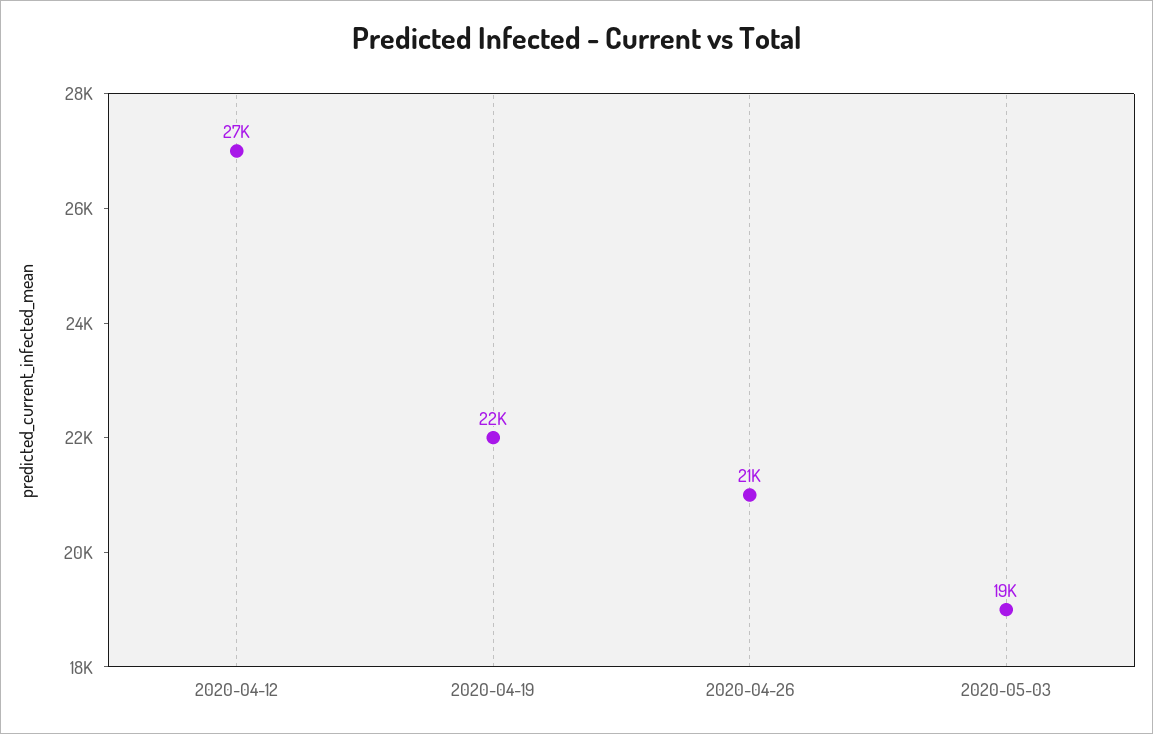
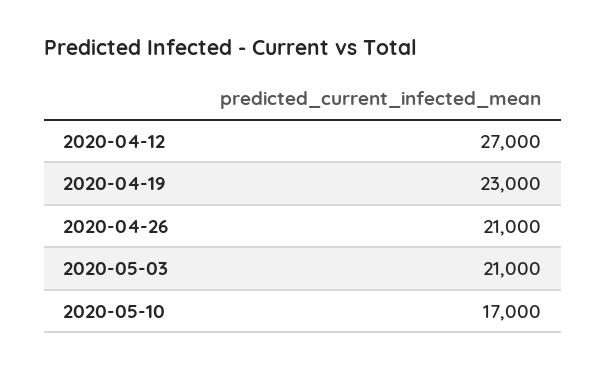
2020-04-19: 22000 -> 23000
2020-05-03: 19000 -> 21000
2020-05-10: none -> 17000

